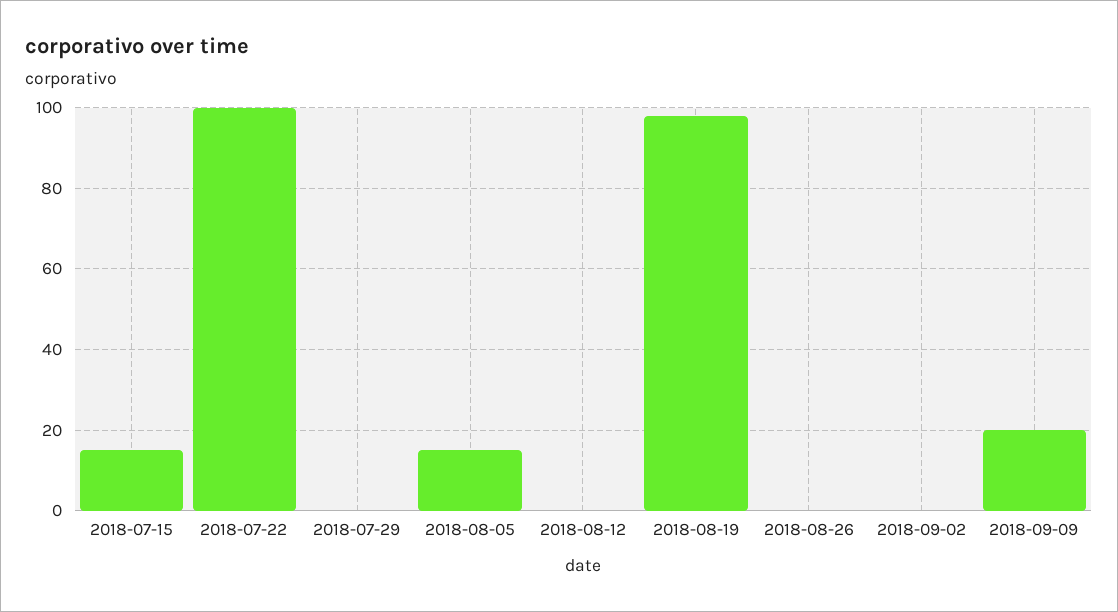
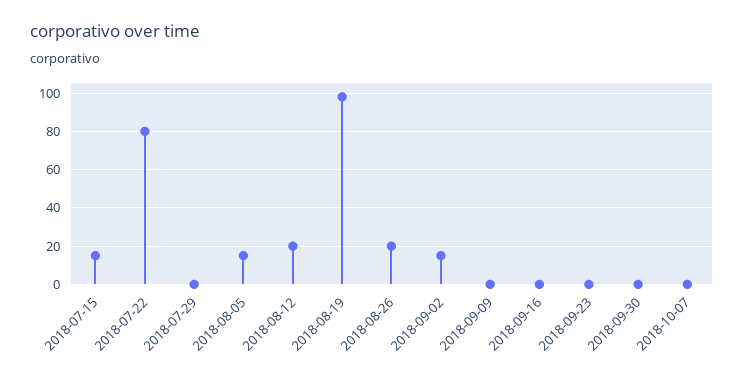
2018-07-22: 100 -> 80
2018-08-12: 0 -> 20
2018-08-26: 0 -> 20
2018-09-02: 0 -> 15
2018-09-09: 20 -> 0
2018-09-16: none -> 0
2018-09-23: none -> 0
2018-09-30: none -> 0
2018-10-07: none -> 0

